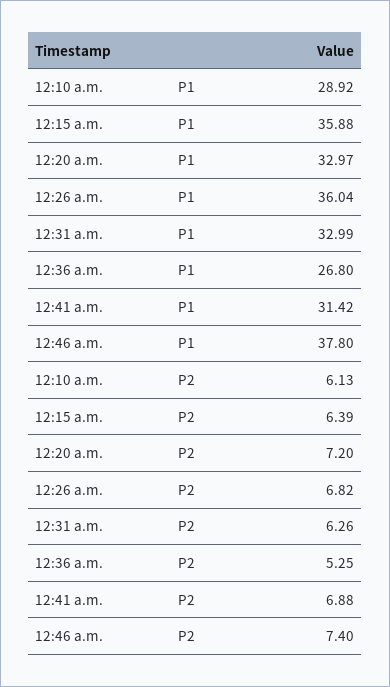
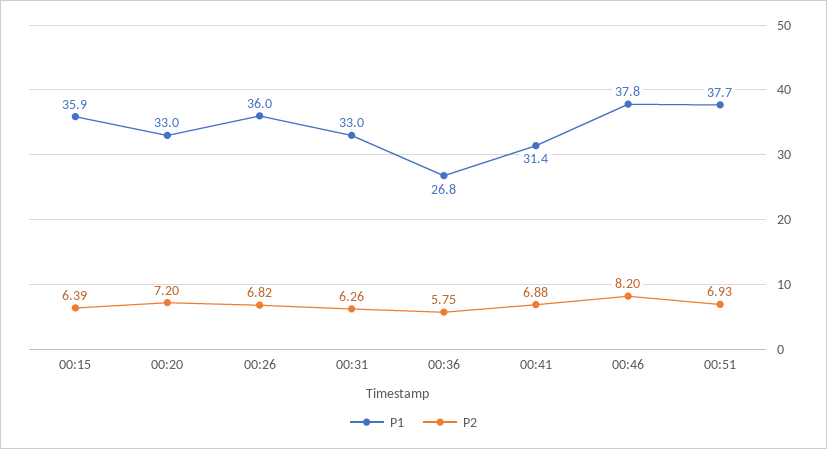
P1, 12:10 a.m.: 28.92 -> none
P2, 12:10 a.m.: 6.13 -> none
P2, 12:36 a.m.: 5.25 -> 5.75
P2, 12:46 a.m.: 7.4 -> 8.2
P1, 00:51: none -> 37.7
P2, 00:51: none -> 6.93

